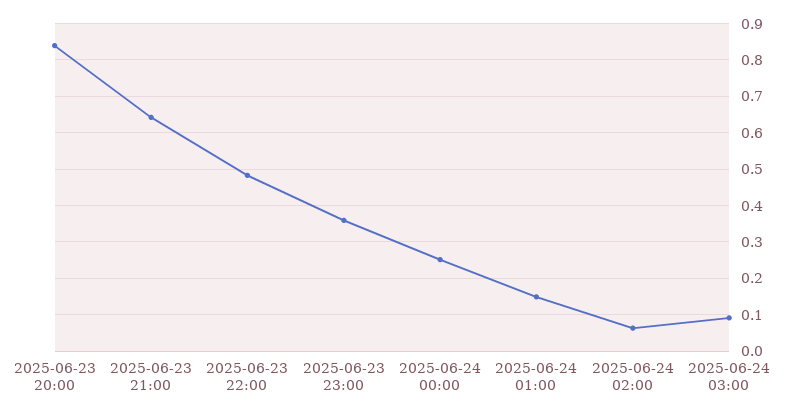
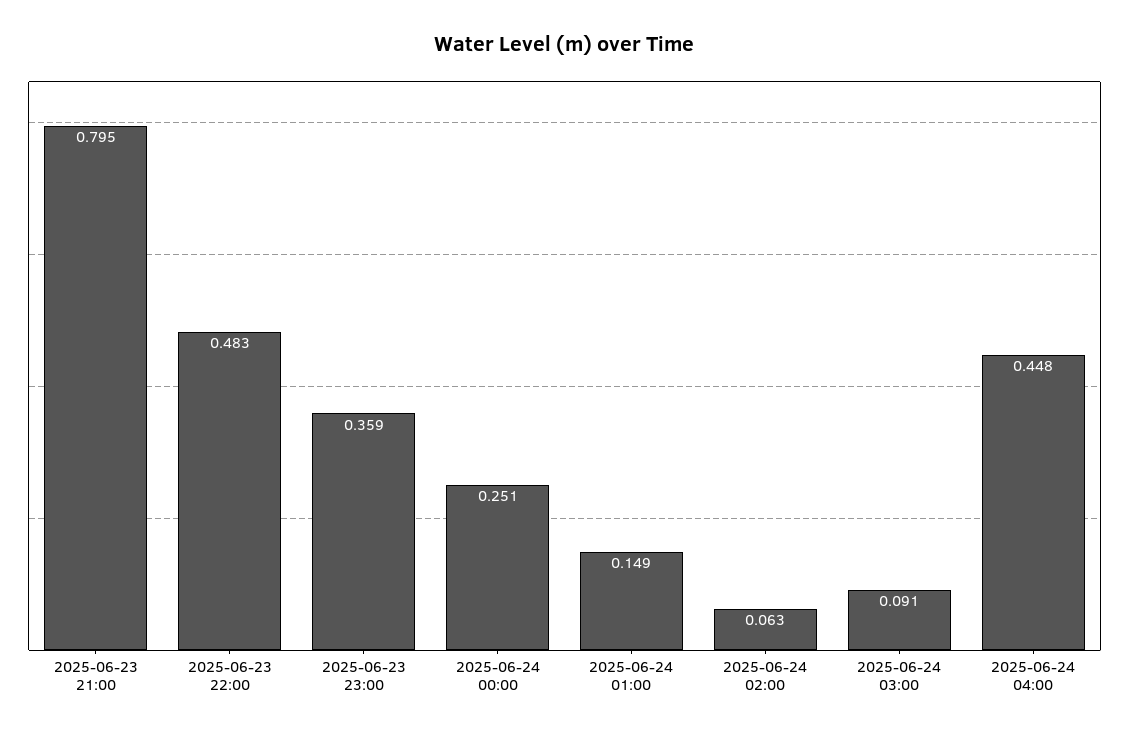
2025-06-23 20:00: 0.84 -> none
2025-06-23 21:00: 0.64 -> 0.795
2025-06-24 04:00: none -> 0.448

